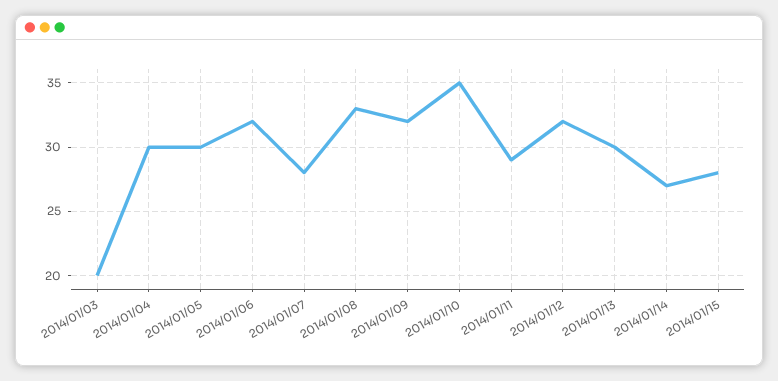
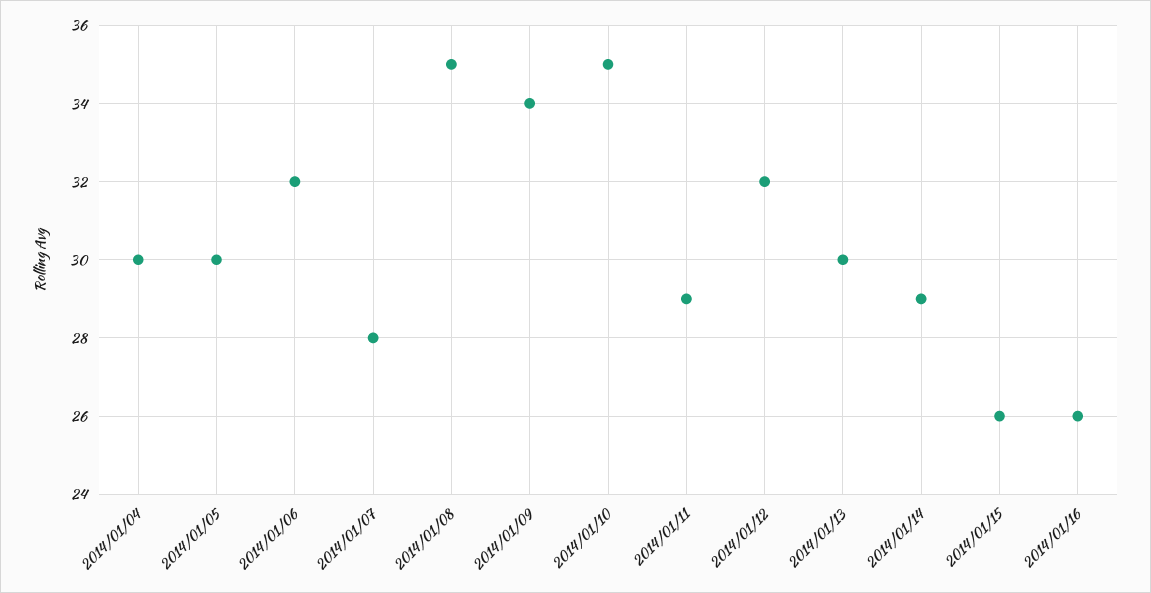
2014/01/03: 20 -> none
2014/01/08: 33 -> 35
2014/01/09: 32 -> 34
2014/01/14: 27 -> 29
2014/01/15: 28 -> 26
2014/01/16: none -> 26

